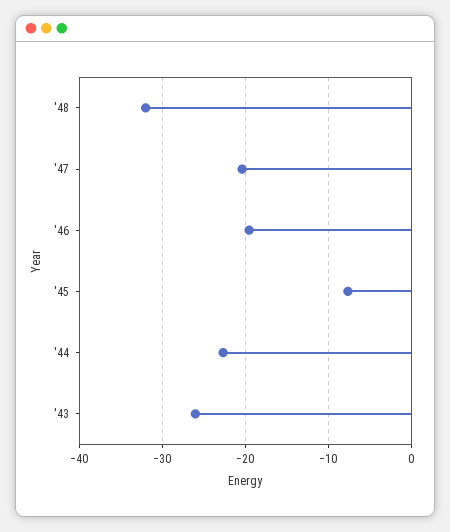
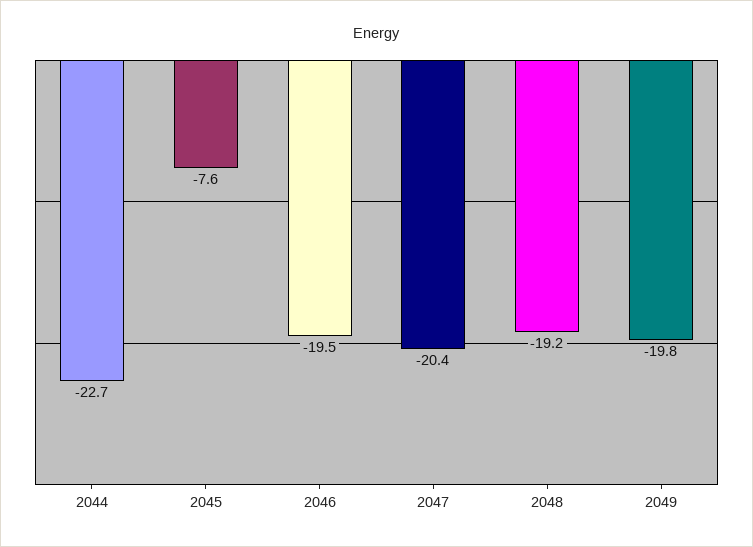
'48: -32 -> -19.2
'43: -26 -> none
2049: none -> -19.8

